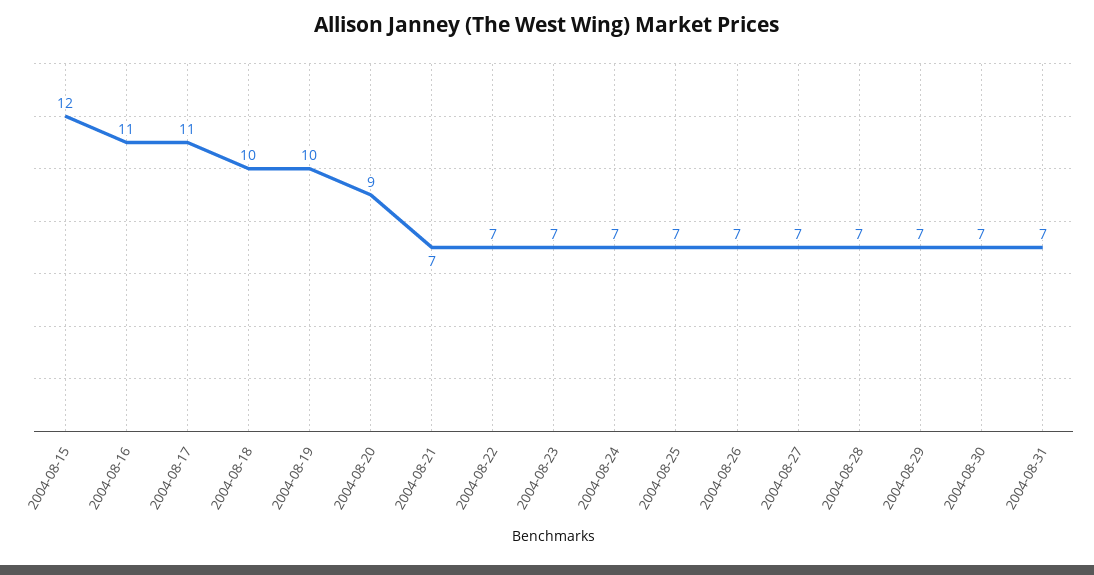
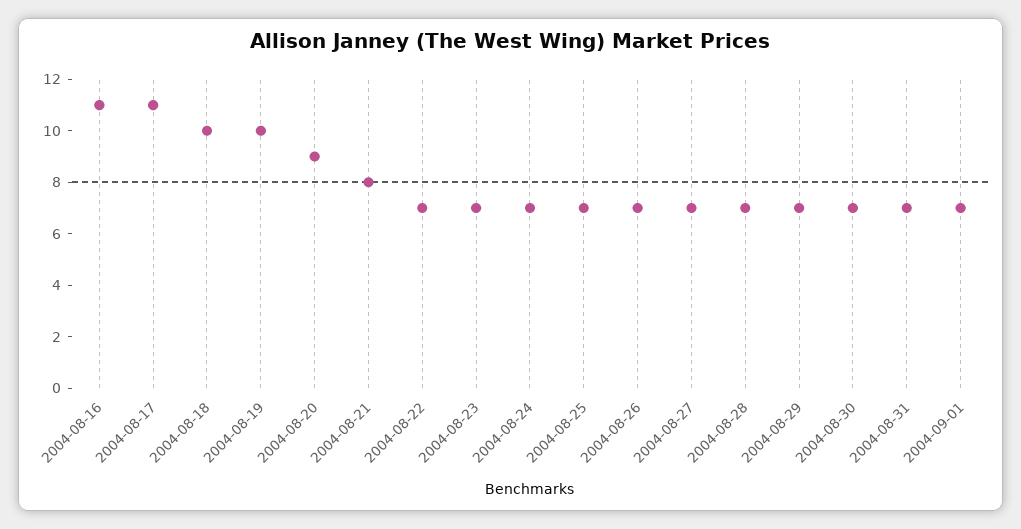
2004-08-15: 12 -> none
2004-08-21: 7 -> 8
2004-09-01: none -> 7

